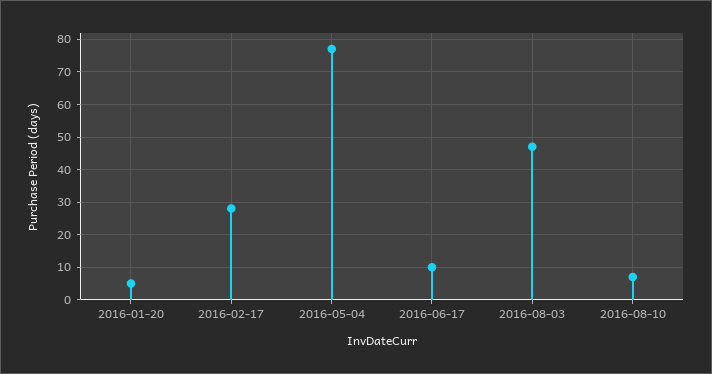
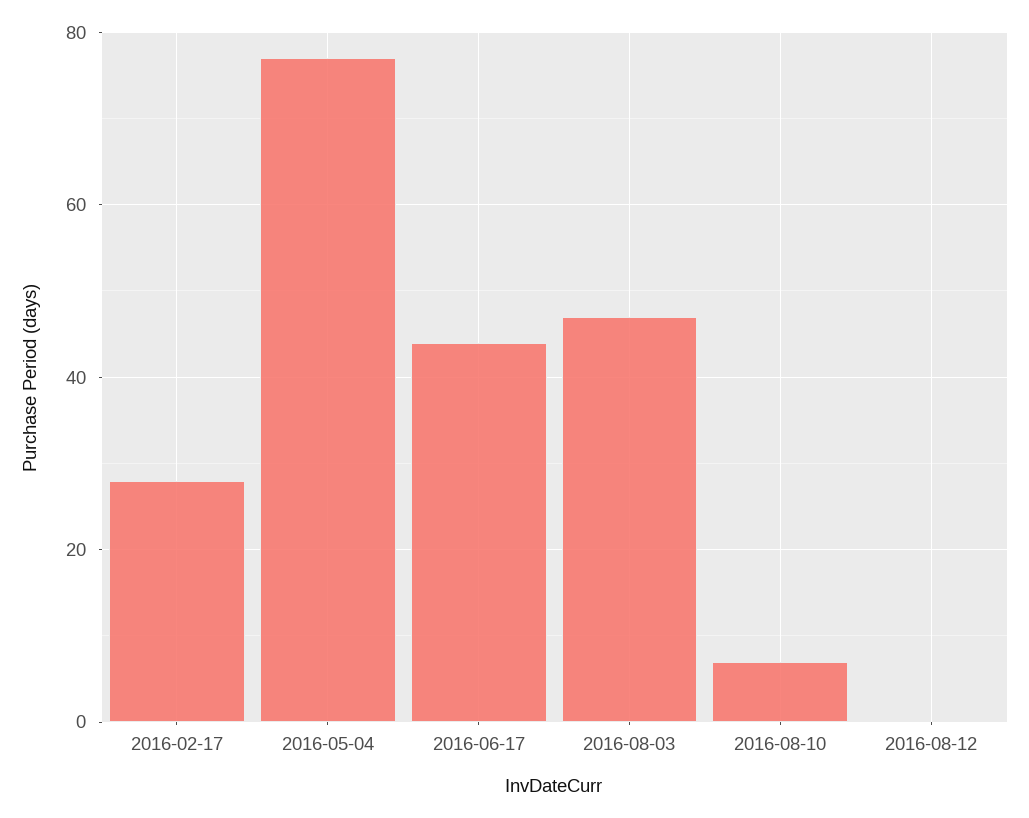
2016-01-20: 5 -> none
2016-06-17: 10 -> 45
2016-08-12: none -> 0

